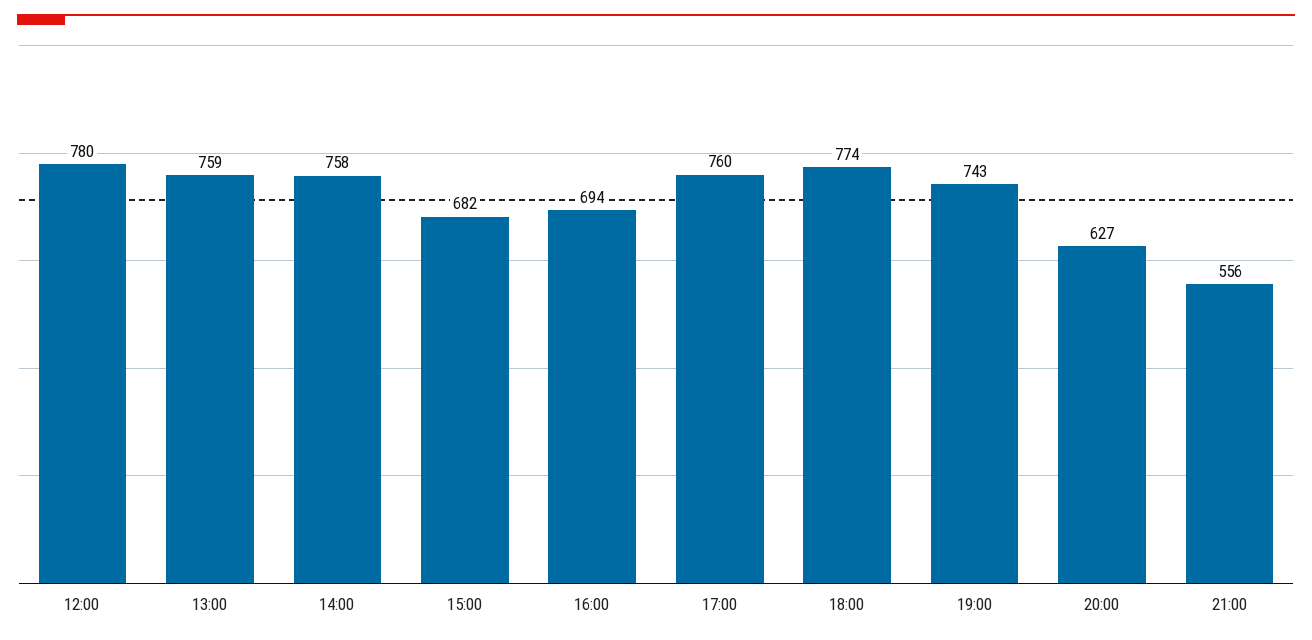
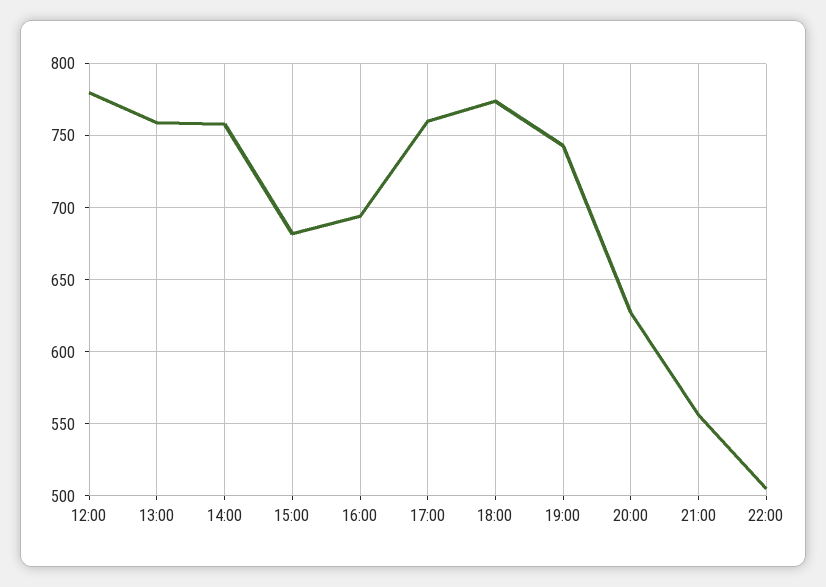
22:00: none -> 505

